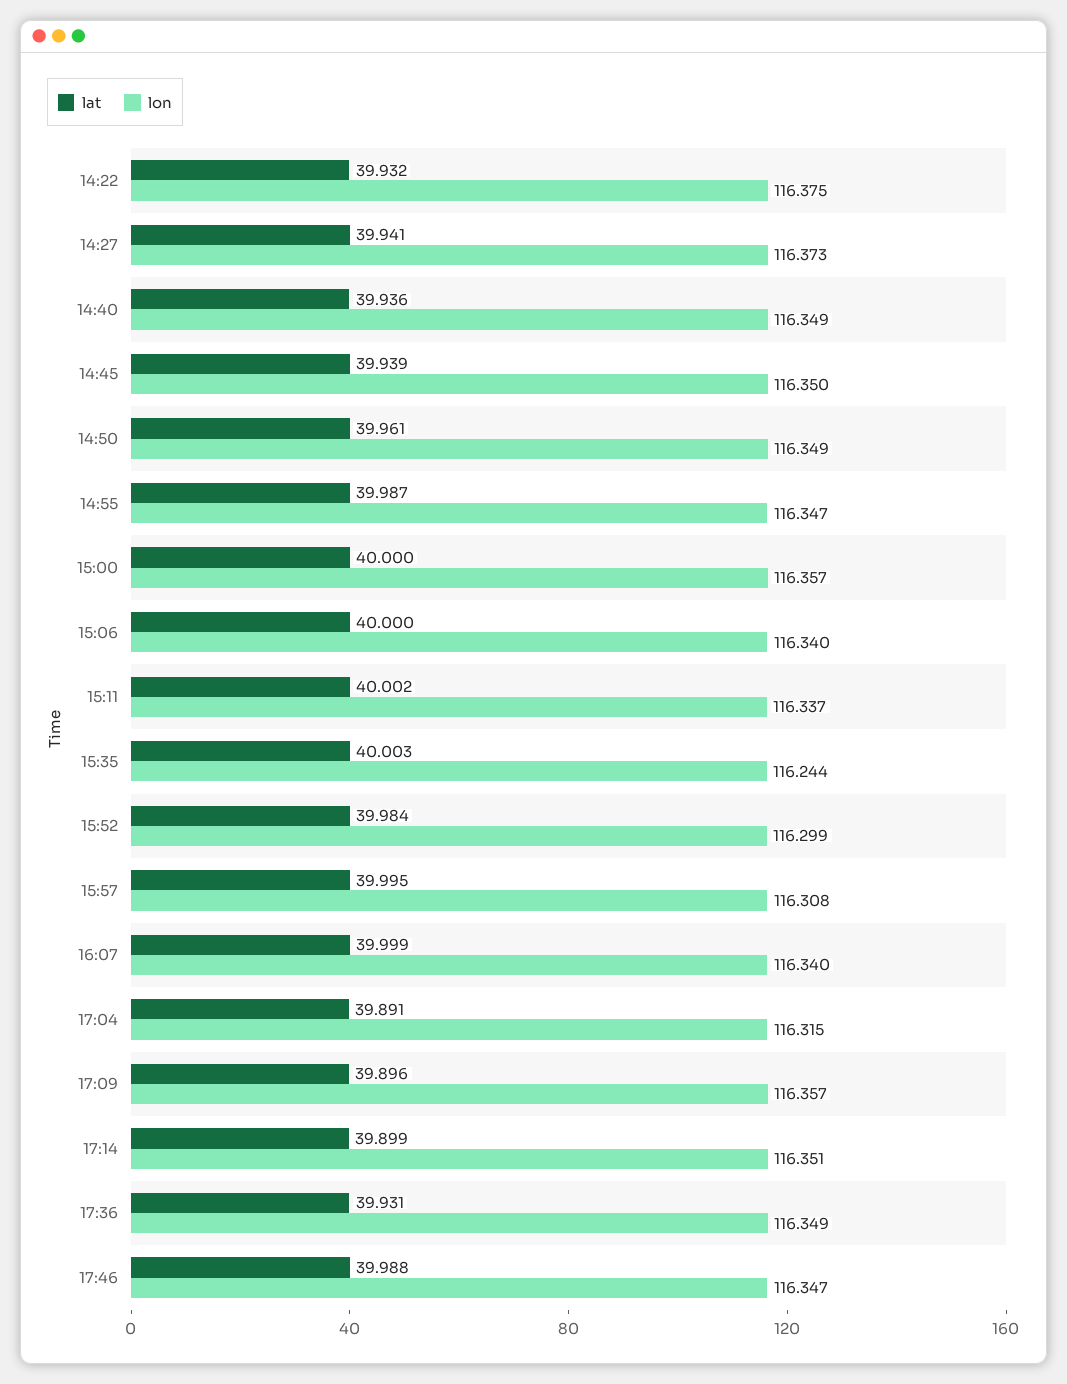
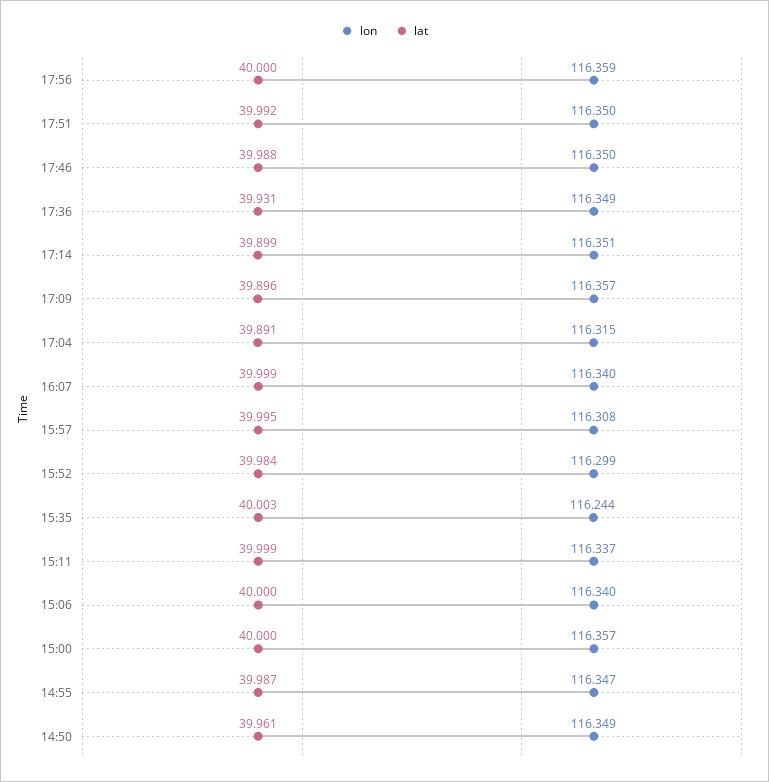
lat, 14:22: 39.932 -> none
lon, 14:22: 116.375 -> none
lat, 14:27: 39.941 -> none
lon, 14:27: 116.373 -> none
lat, 14:40: 39.936 -> none
lon, 14:40: 116.349 -> none
lat, 14:45: 39.939 -> none
lon, 14:45: 116.35 -> none
lat, 15:11: 40.002 -> 39.999
lon, 17:46: 116.347 -> 116.35
lon, 17:56: none -> 116.359
lat, 17:56: none -> 40
lon, 17:51: none -> 116.35
lat, 17:51: none -> 39.992

